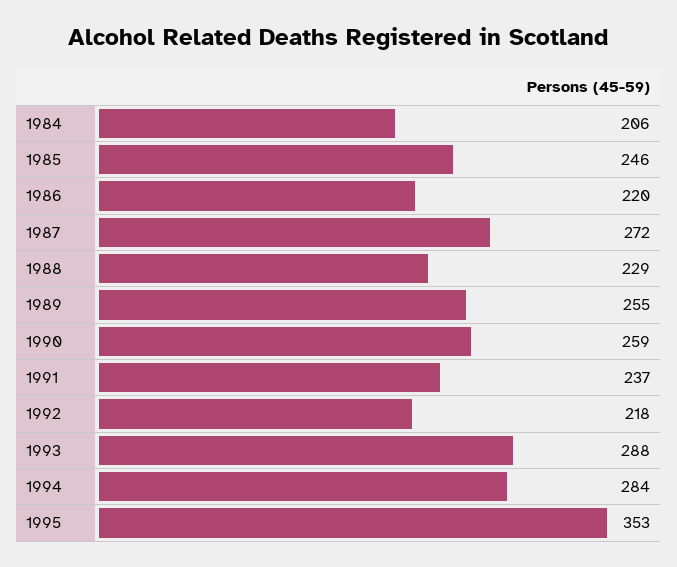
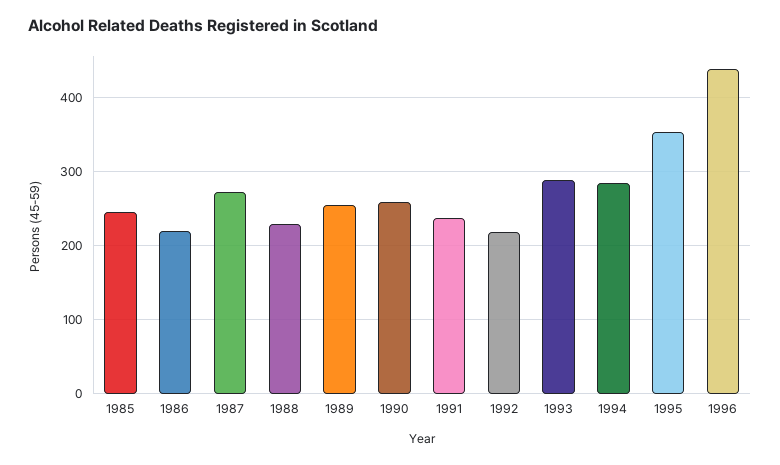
1984: 206 -> none
1996: none -> 440

